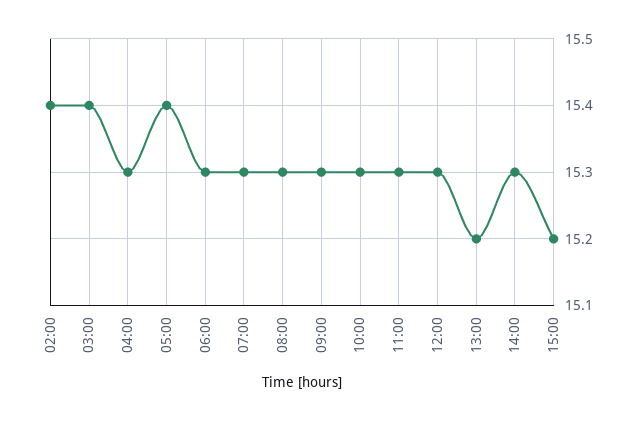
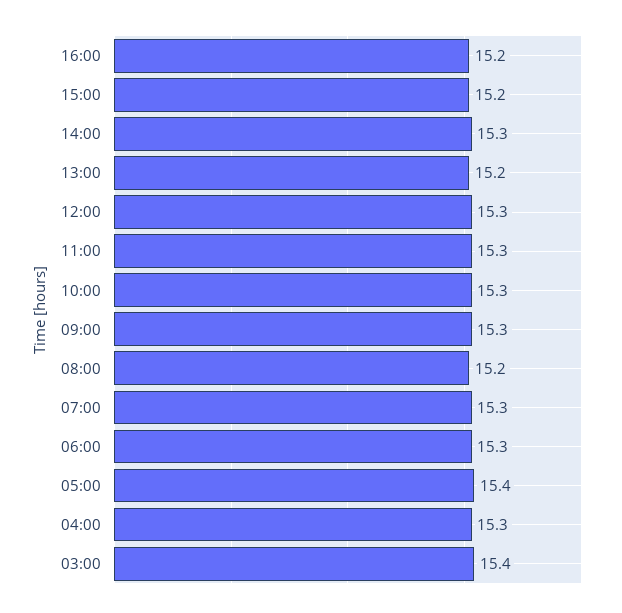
02:00: 15.4 -> none
08:00: 15.3 -> 15.2
16:00: none -> 15.2

